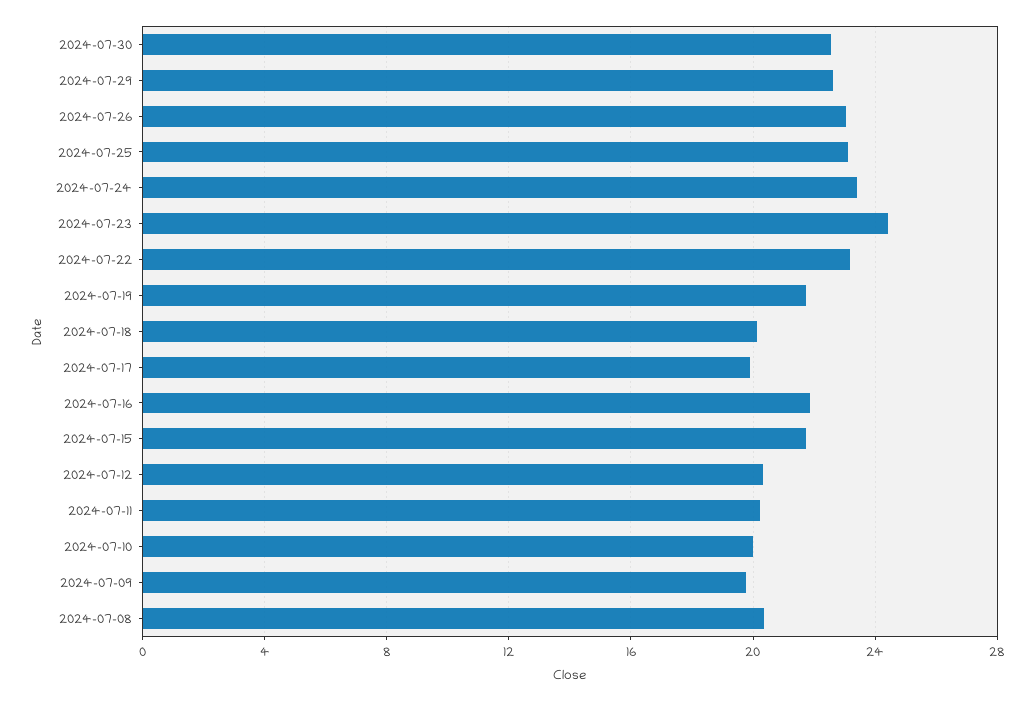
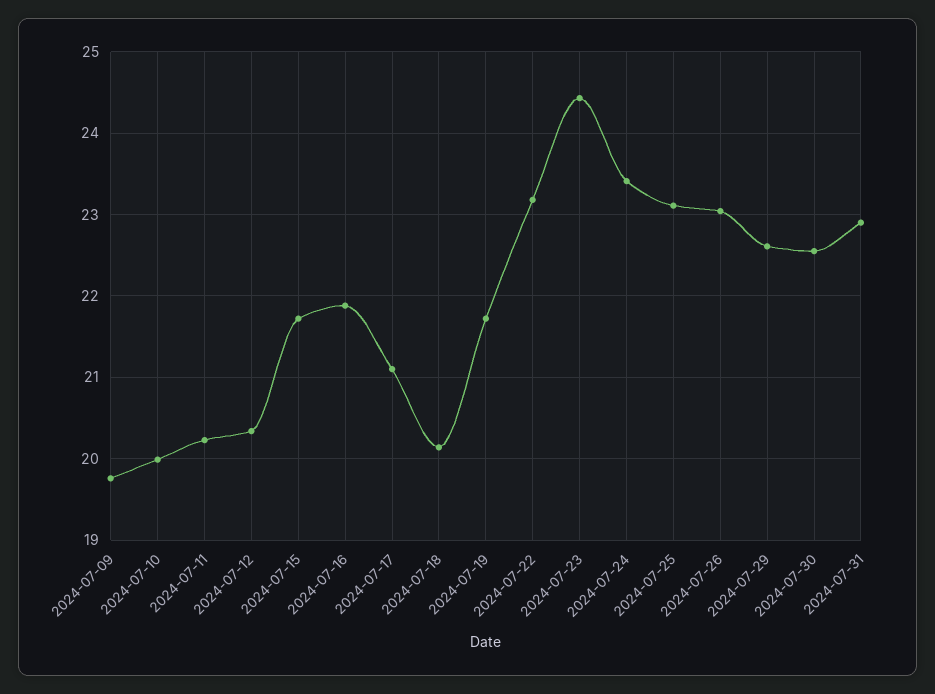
2024-07-17: 20 -> 21.1
2024-07-08: 20.5 -> none
2024-07-31: none -> 22.9

